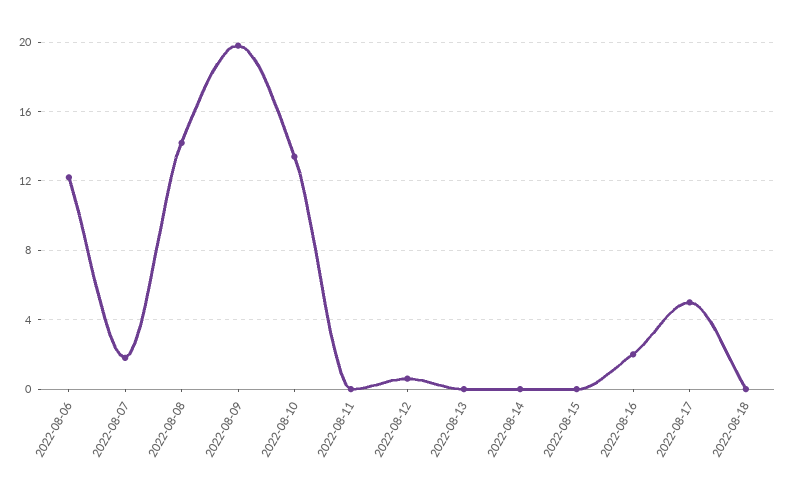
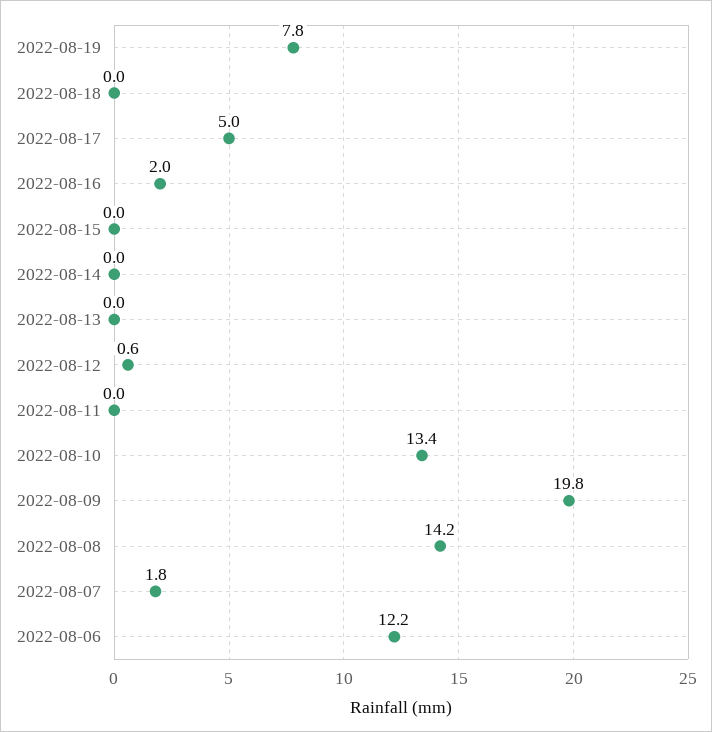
2022-08-19: none -> 7.8

